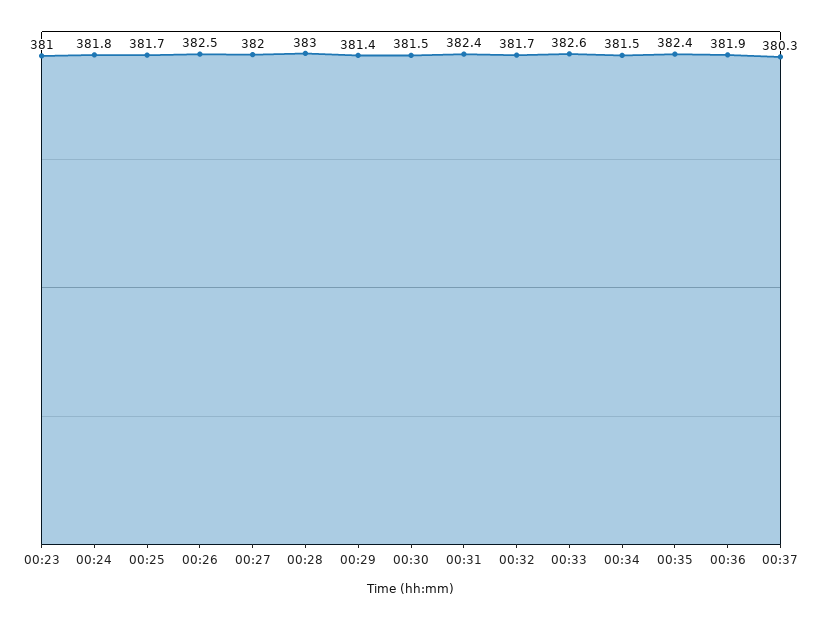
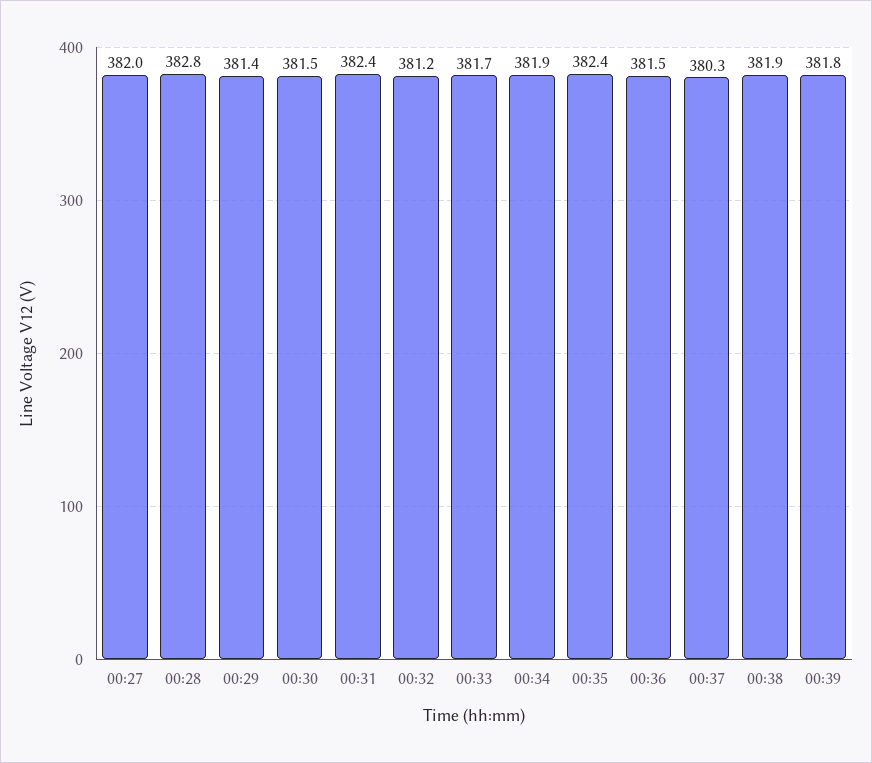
00:23: 381 -> none
00:24: 381.8 -> none
00:25: 381.7 -> none
00:26: 382.5 -> none
00:28: 383 -> 382.8
00:32: 381.7 -> 381.2
00:33: 382.6 -> 381.7
00:34: 381.5 -> 381.9
00:36: 381.9 -> 381.5
00:38: none -> 381.9
00:39: none -> 381.8

